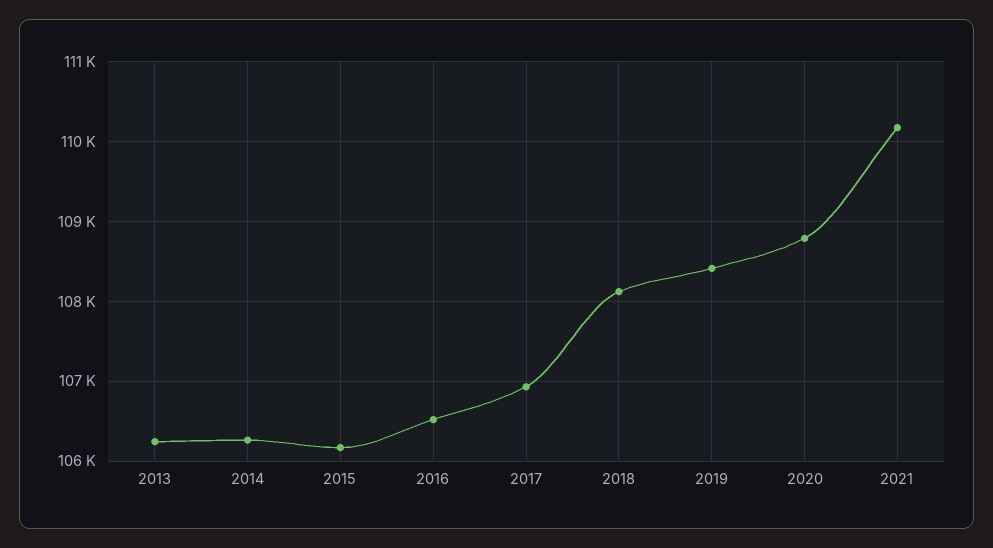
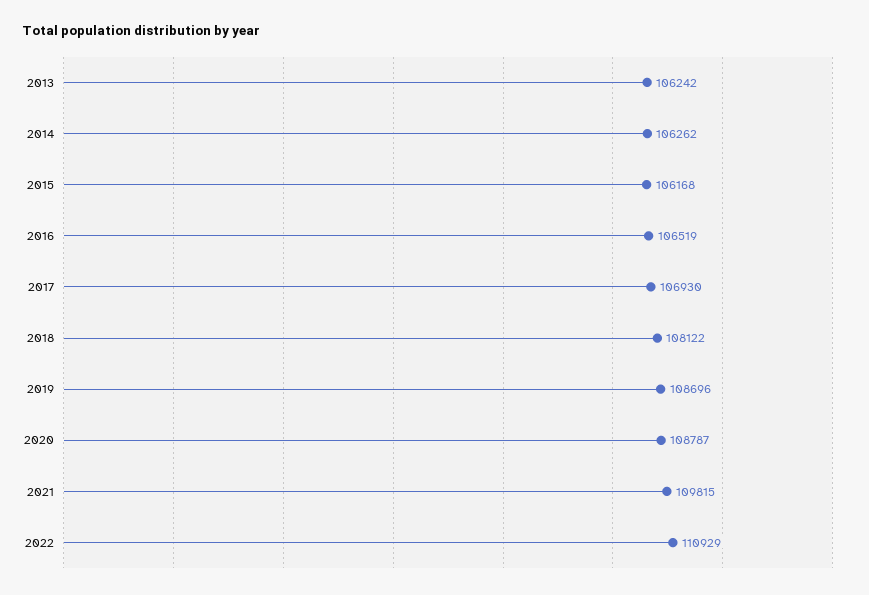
2019: 108400 -> 108696
2021: 110200 -> 109815
2022: none -> 110929

